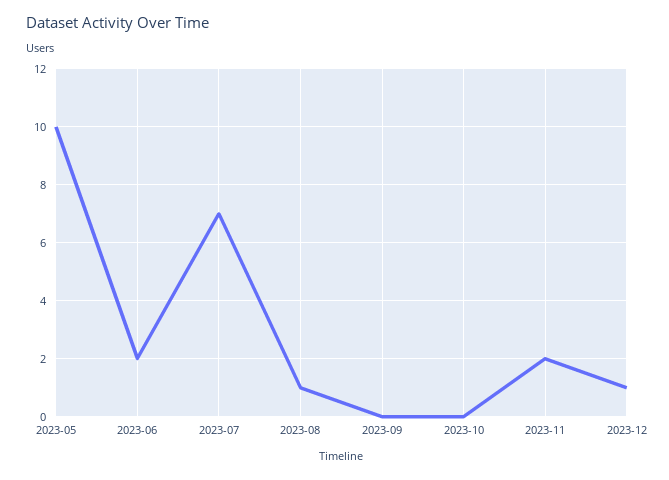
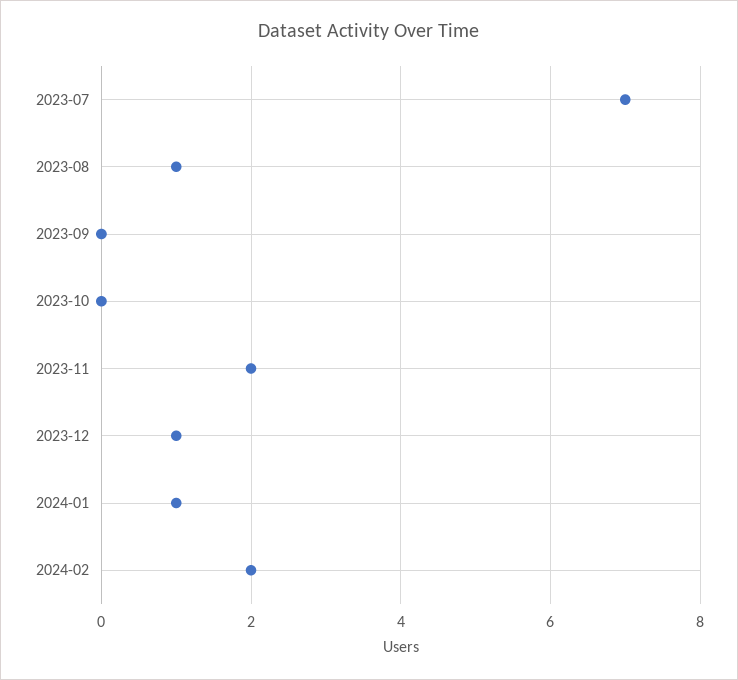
2023-05: 10 -> none
2023-06: 2 -> none
2024-01: none -> 1
2024-02: none -> 2

